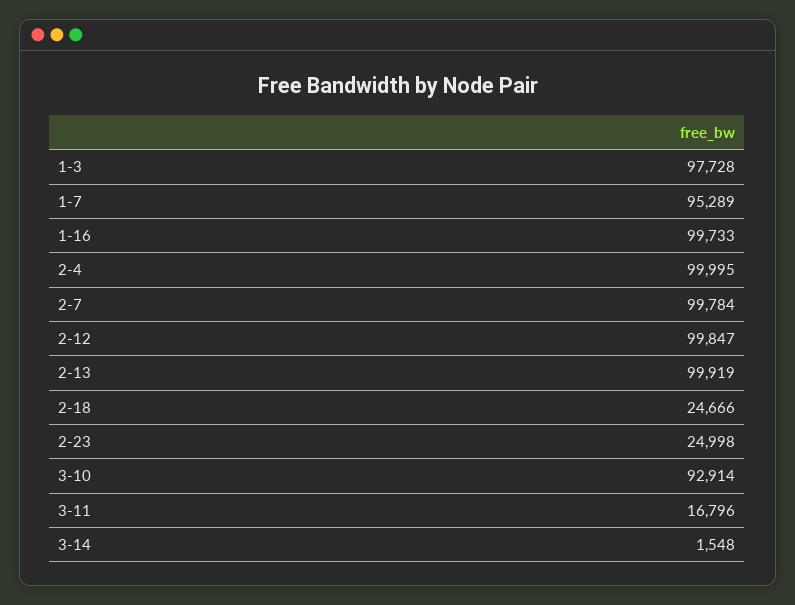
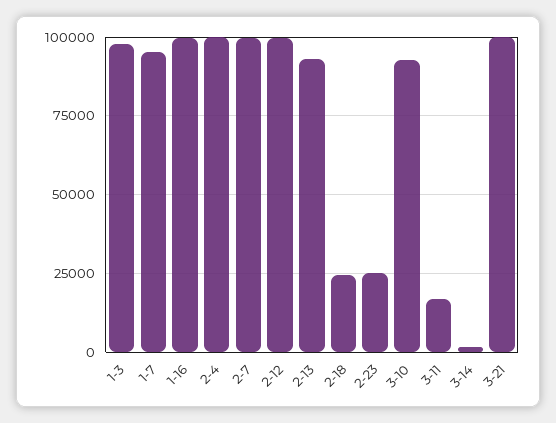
2-13: 99919 -> 92500
3-21: none -> 100000

